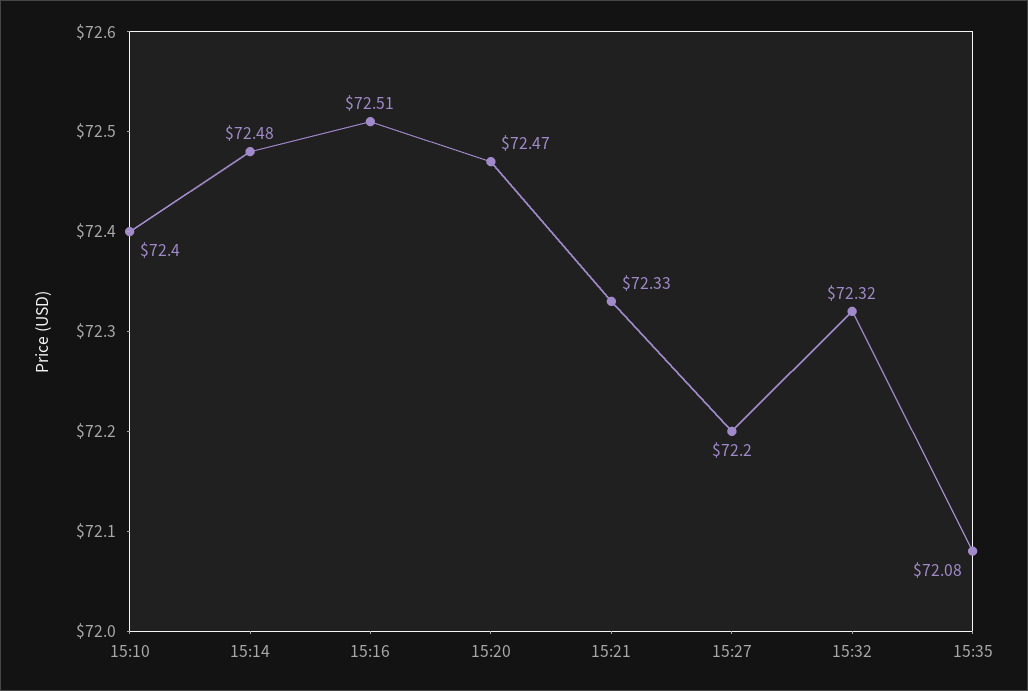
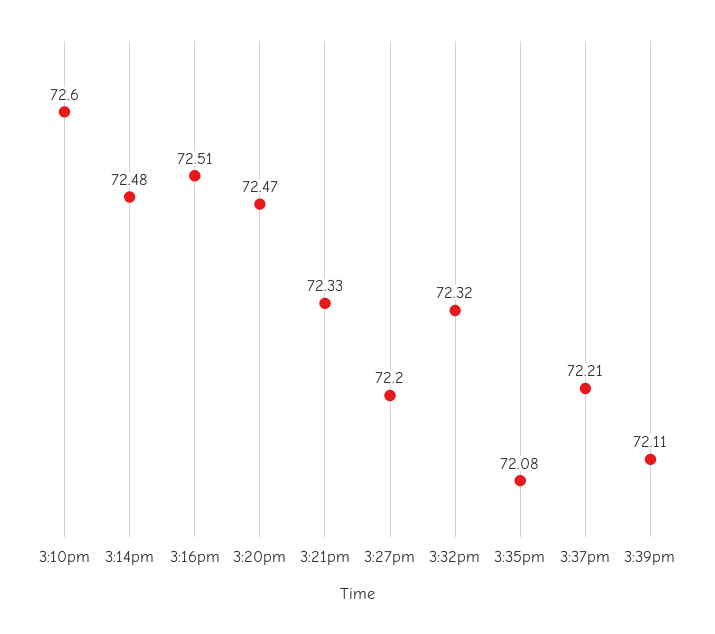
15:10: 72.4 -> 72.6
3:37pm: none -> 72.21
3:39pm: none -> 72.11

